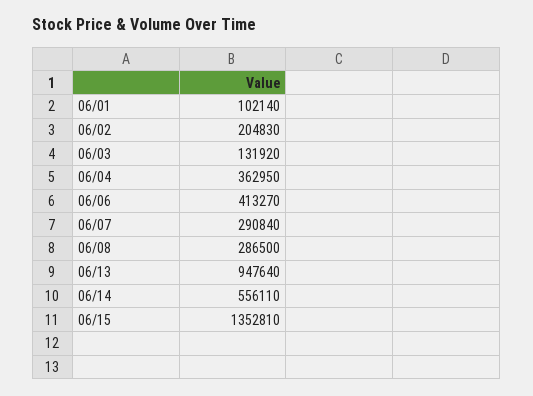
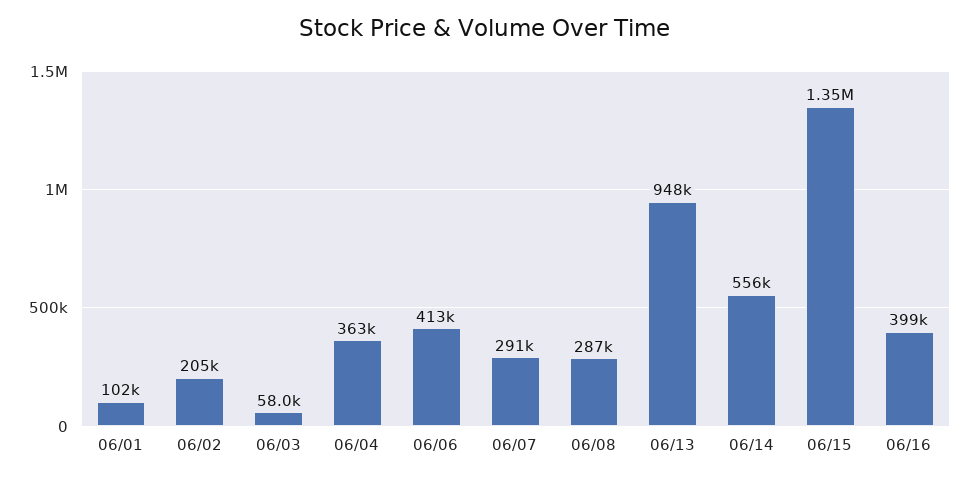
06/03: 131920 -> 58000
06/16: none -> 399000

